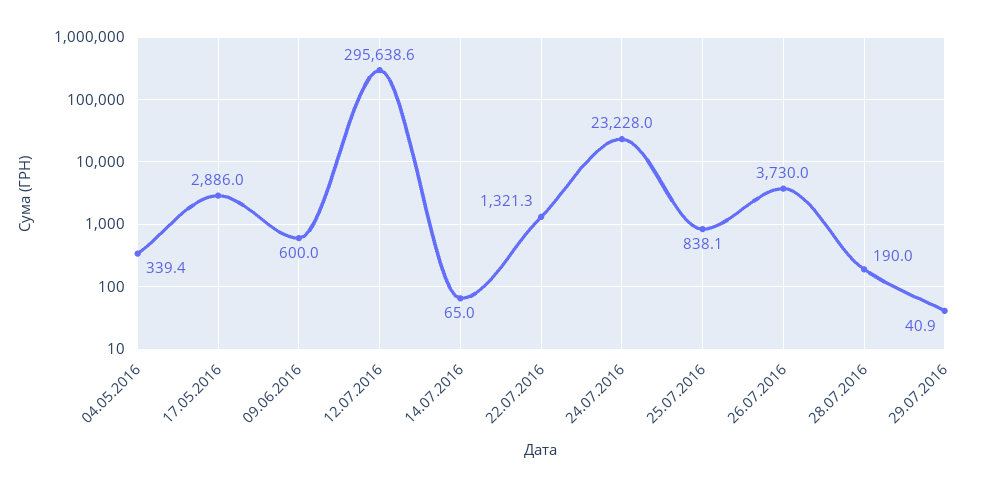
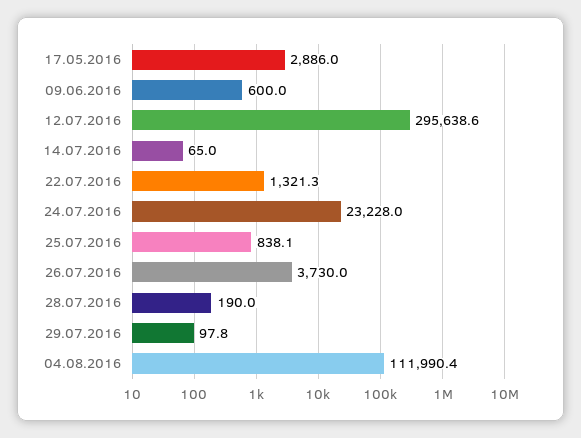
04.05.2016: 339.4 -> none
29.07.2016: 40.9 -> 97.8
04.08.2016: none -> 111990.4

